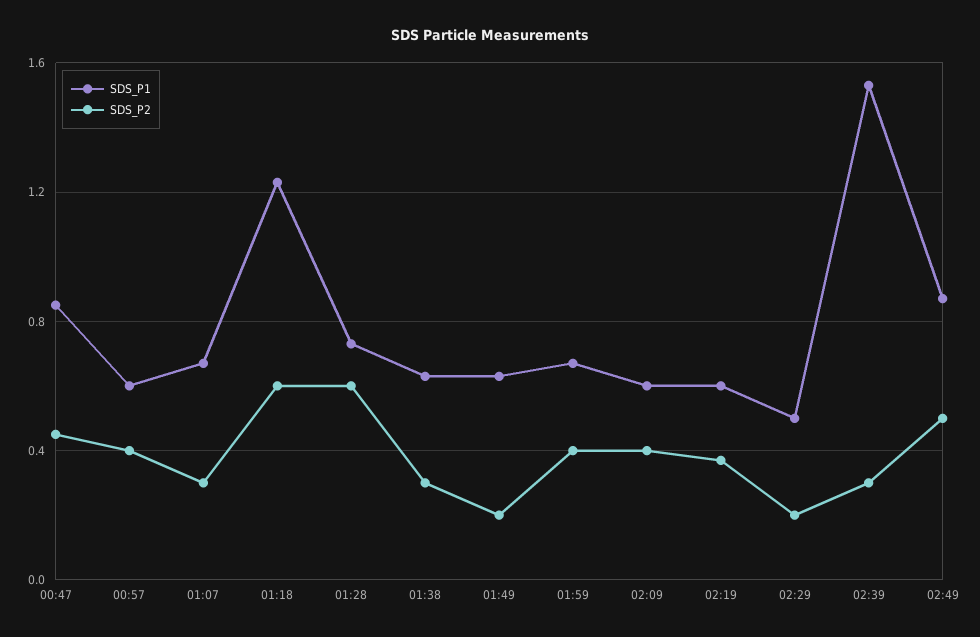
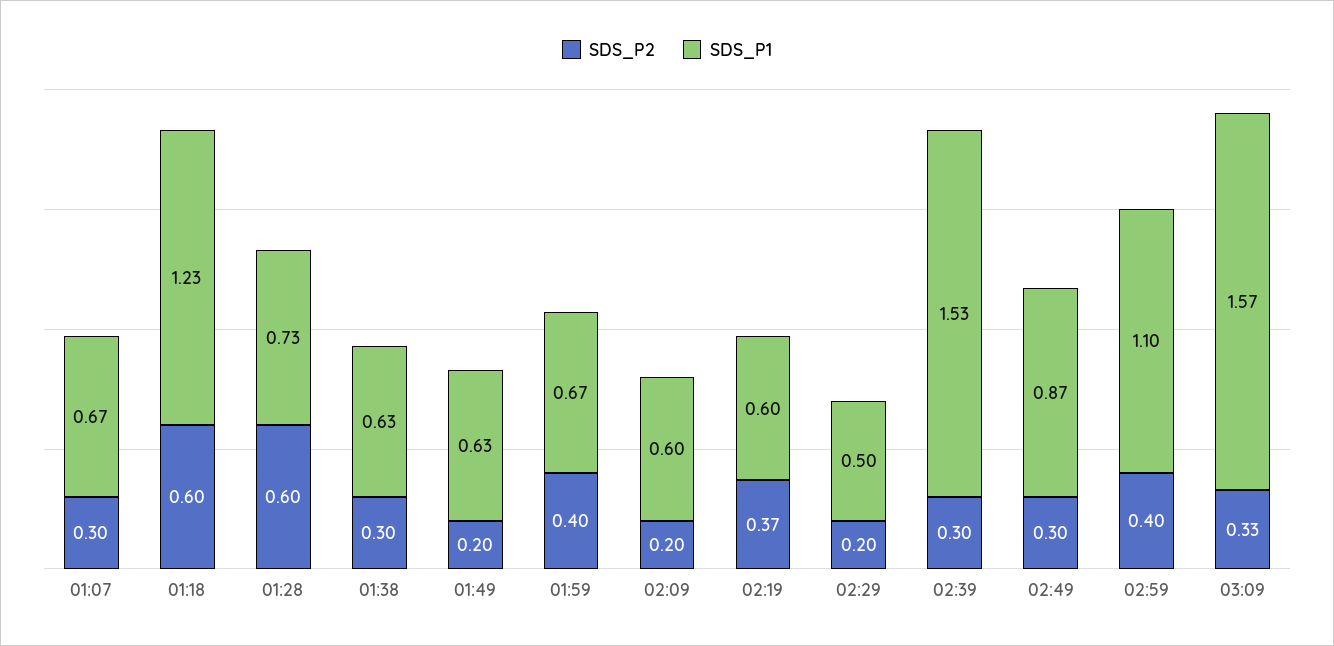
SDS_P1, 00:47: 0.85 -> none
SDS_P2, 00:47: 0.45 -> none
SDS_P1, 00:57: 0.6 -> none
SDS_P2, 00:57: 0.4 -> none
SDS_P2, 02:09: 0.4 -> 0.2
SDS_P2, 02:49: 0.5 -> 0.3
SDS_P2, 02:59: none -> 0.4
SDS_P1, 02:59: none -> 1.1
SDS_P2, 03:09: none -> 0.33
SDS_P1, 03:09: none -> 1.57

